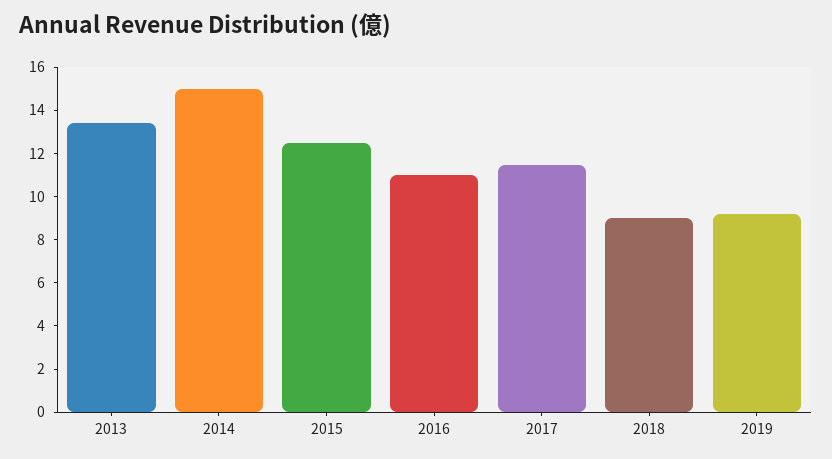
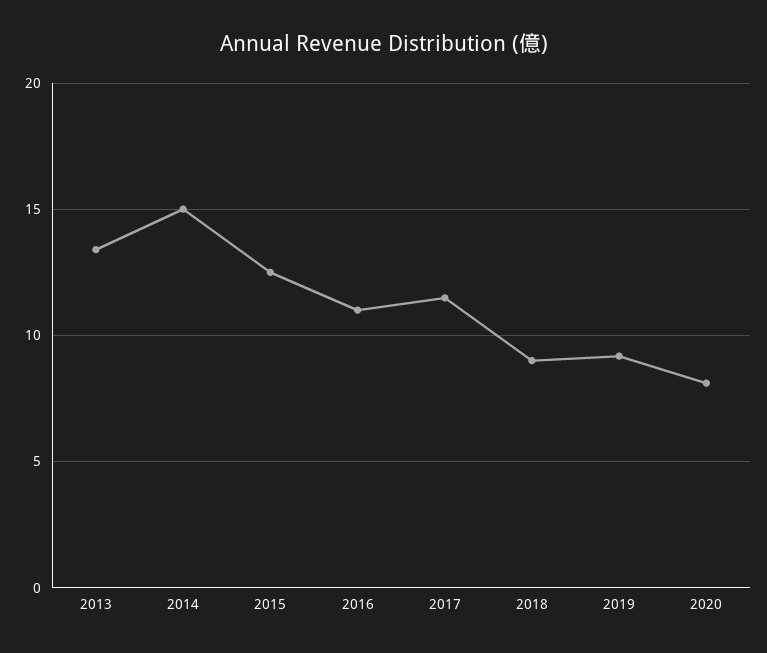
2020: none -> 8

